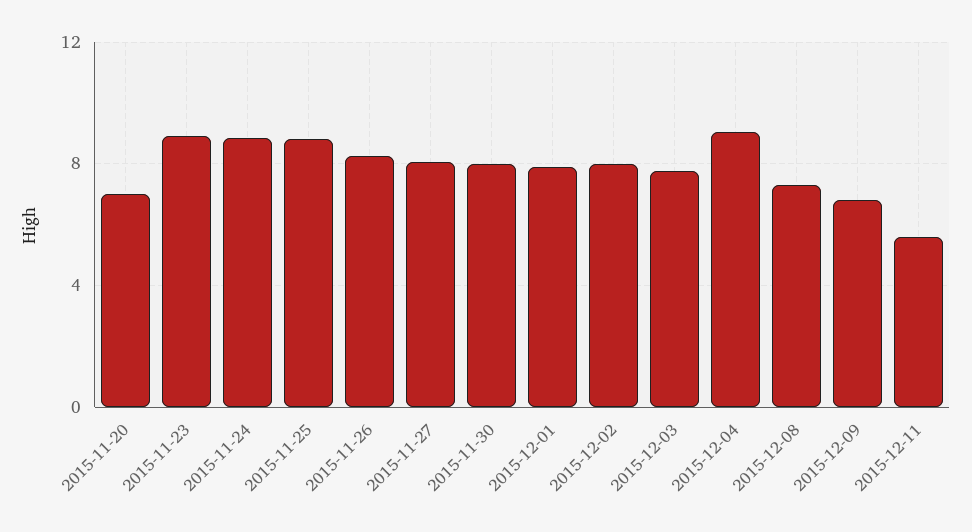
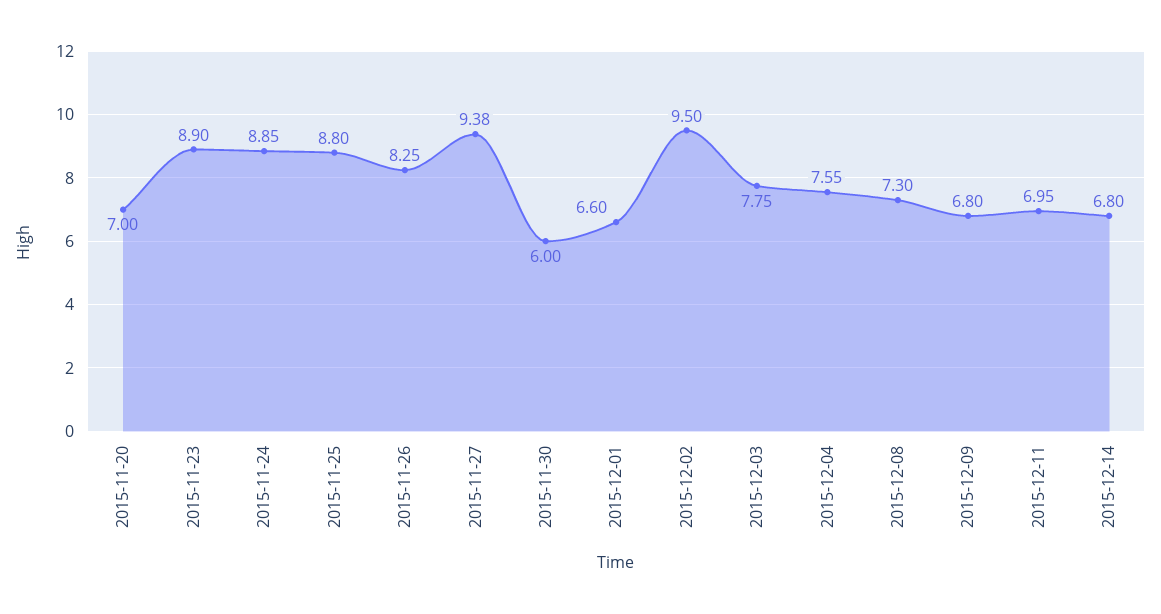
2015-11-27: 8 -> 9.38
2015-11-30: 8 -> 6
2015-12-01: 8 -> 6.6
2015-12-02: 8 -> 9.5
2015-12-04: 9 -> 7.55
2015-12-11: 5.5 -> 6.95
2015-12-14: none -> 6.8

